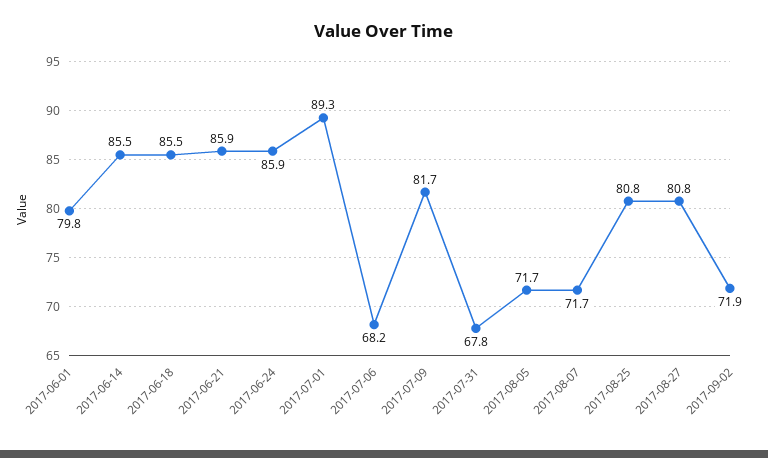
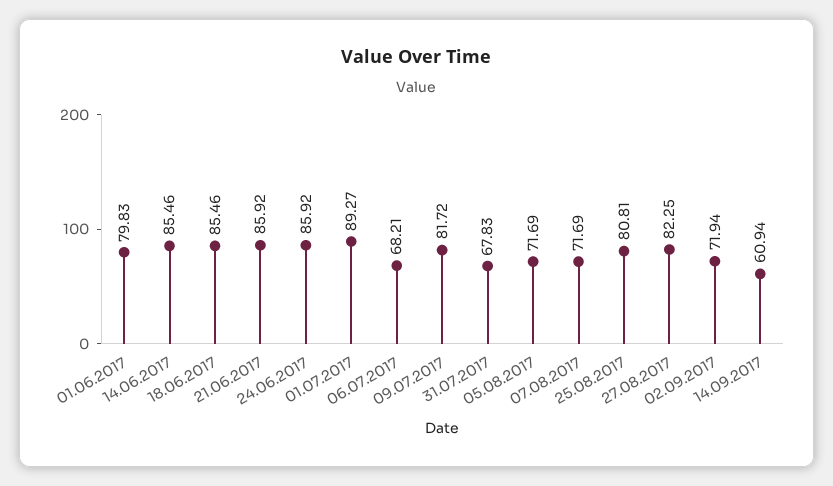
2017-08-27: 80.8 -> 82.25
14.09.2017: none -> 60.94

